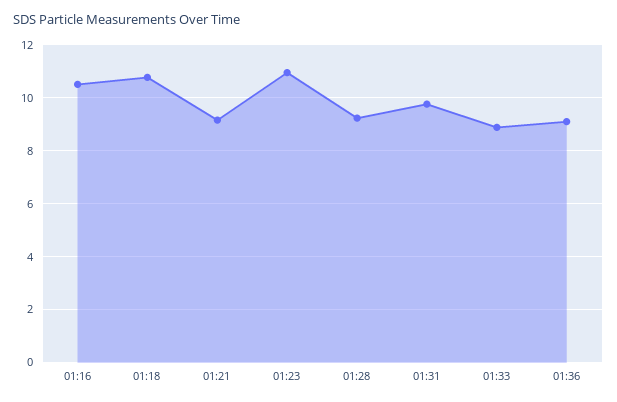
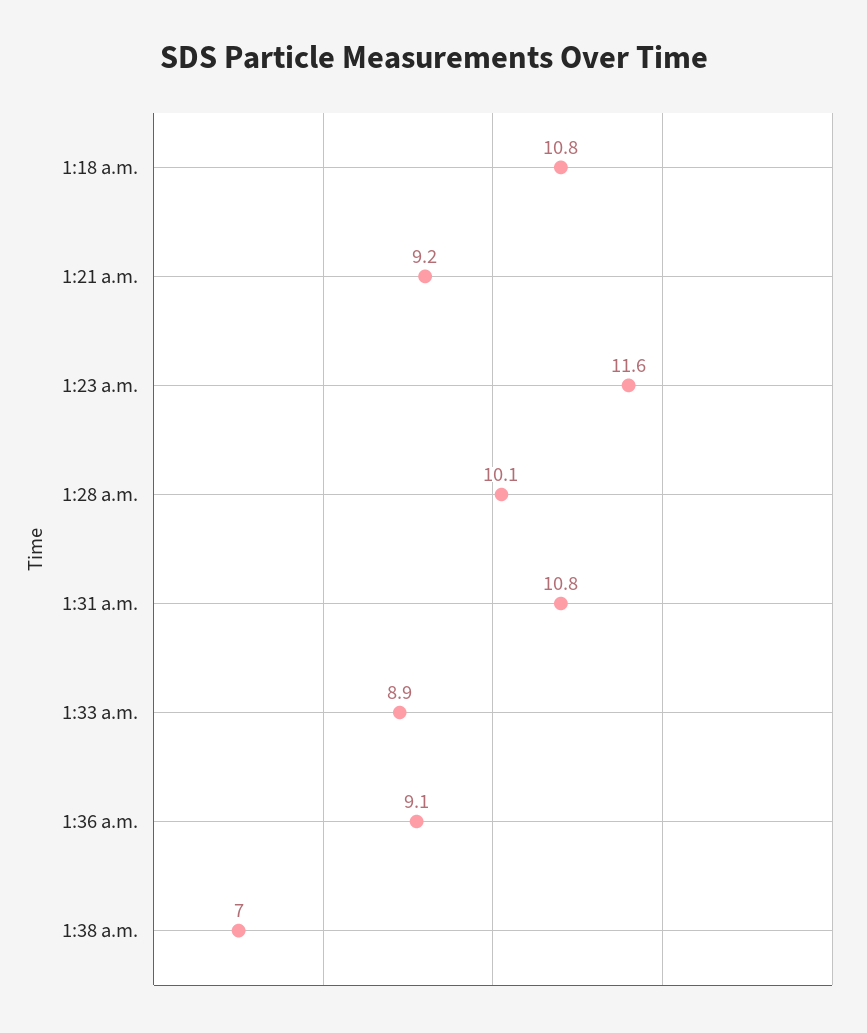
01:16: 10.5 -> none
01:23: 11 -> 11.6
01:28: 9.25 -> 10.1
01:31: 9.75 -> 10.8
1:38 a.m.: none -> 7

